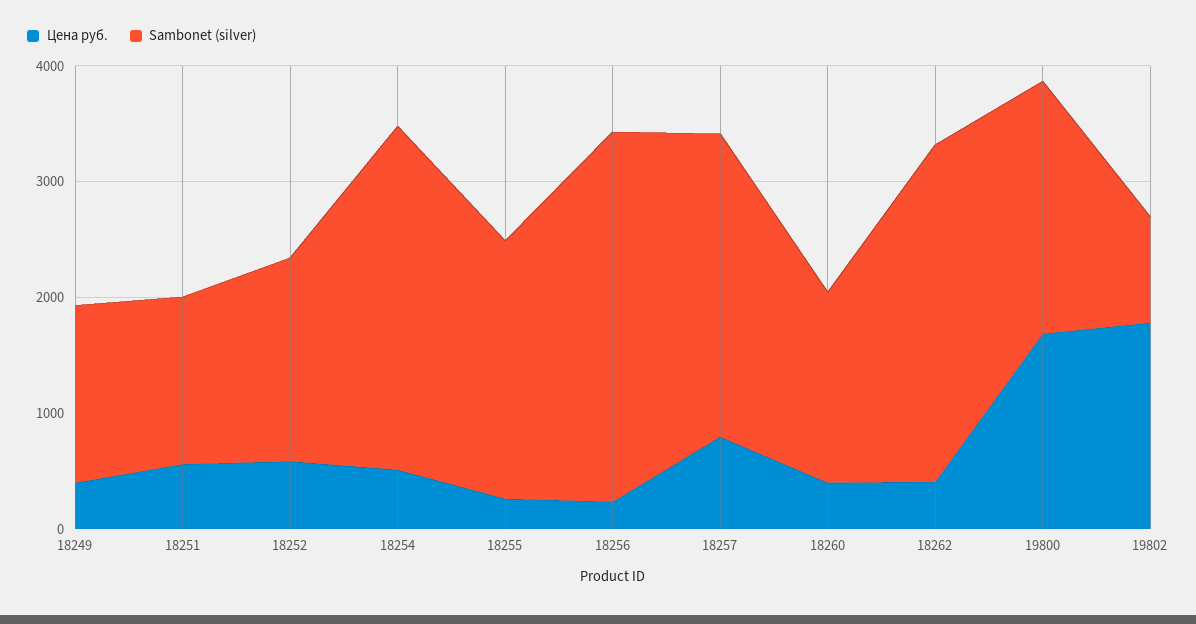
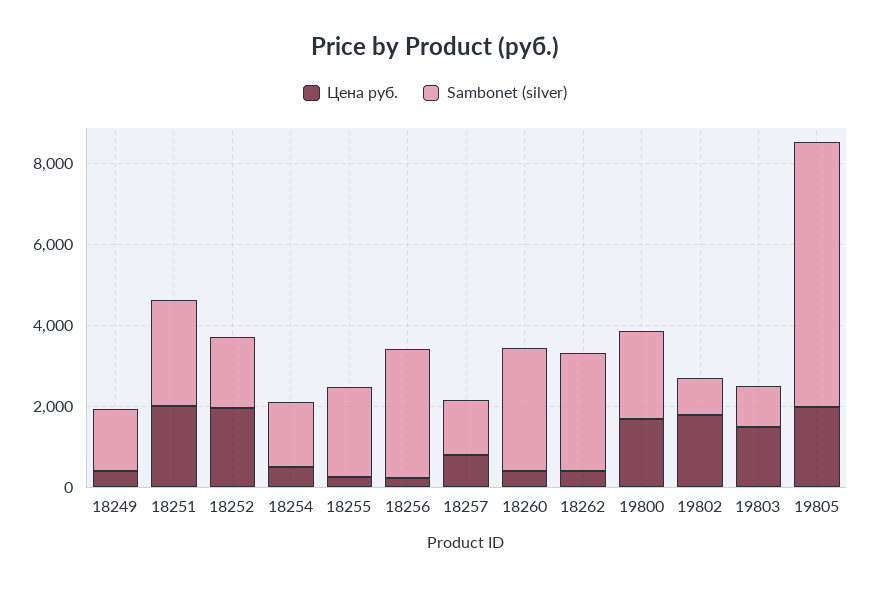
Цена руб., 18251: 600 -> 2000
Sambonet (silver), 18251: 1400 -> 2500
Цена руб., 18252: 600 -> 2000
Sambonet (silver), 18254: 3000 -> 1500
Sambonet (silver), 18257: 2600 -> 1500
Sambonet (silver), 18260: 1600 -> 3000
Цена руб., 19803: none -> 1500
Sambonet (silver), 19803: none -> 1000
Цена руб., 19805: none -> 2000
Sambonet (silver), 19805: none -> 6500

